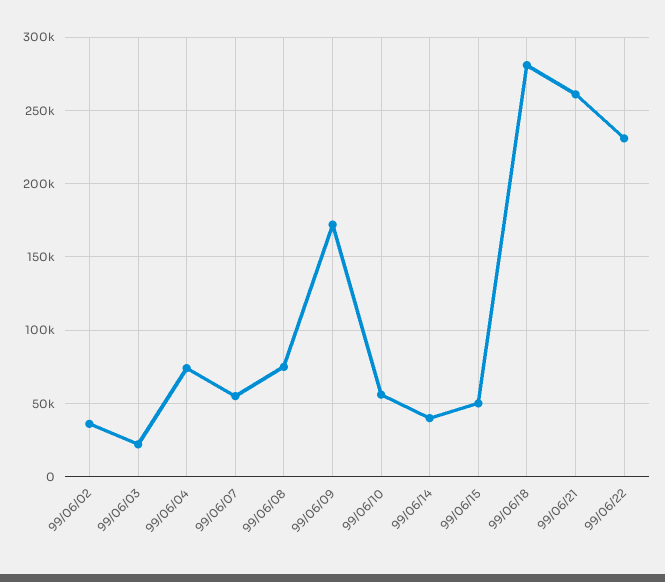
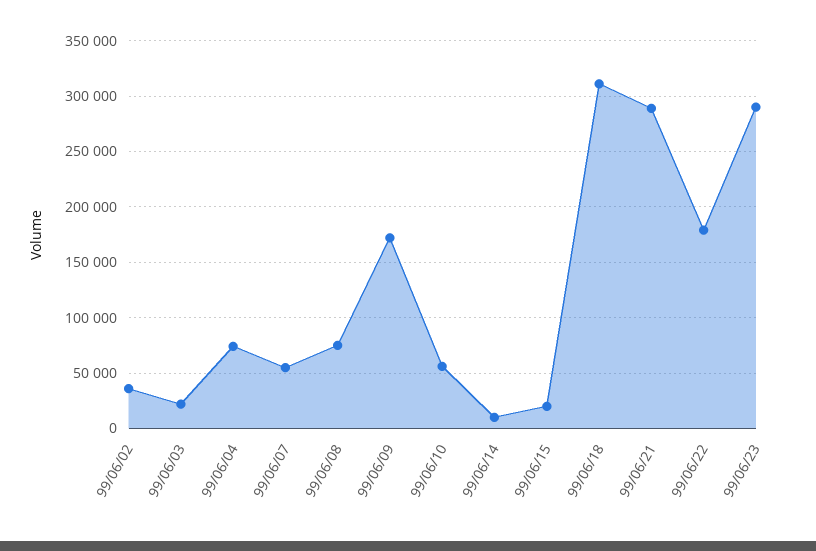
99/06/14: 40000 -> 10000
99/06/15: 50000 -> 20000
99/06/18: 280000 -> 310000
99/06/21: 260000 -> 290000
99/06/22: 230000 -> 180000
99/06/23: none -> 290000

